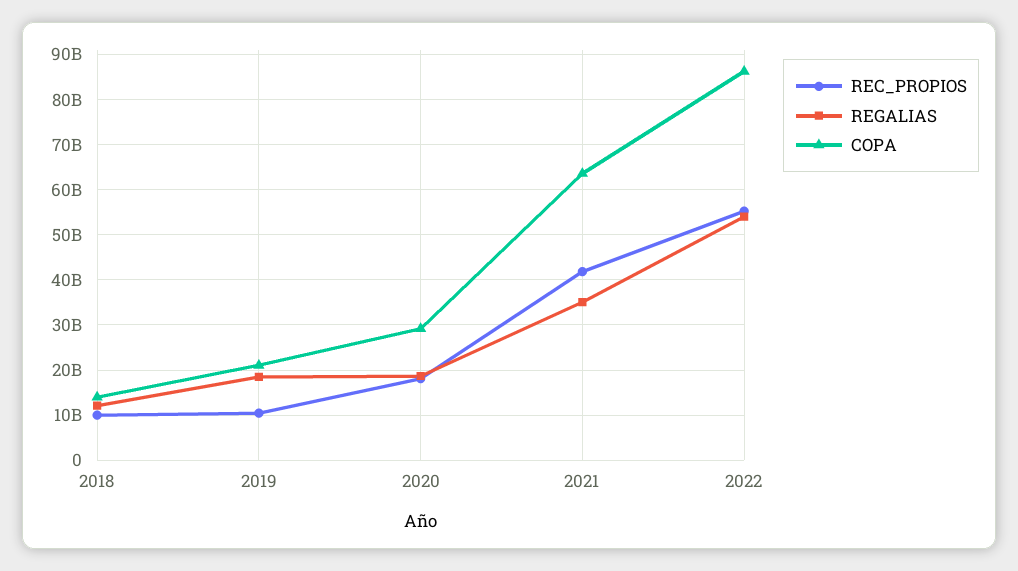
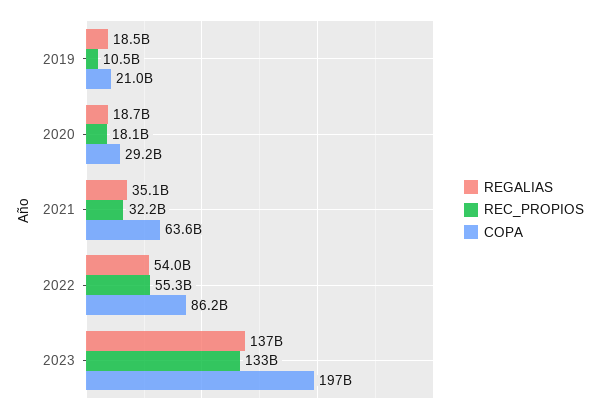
REC_PROPIOS, 2018: 10000000000 -> none
REGALIAS, 2018: 12000000000 -> none
COPA, 2018: 14000000000 -> none
REC_PROPIOS, 2021: 42000000000 -> 32200000000
REGALIAS, 2023: none -> 137000000000
REC_PROPIOS, 2023: none -> 133000000000
COPA, 2023: none -> 197000000000

